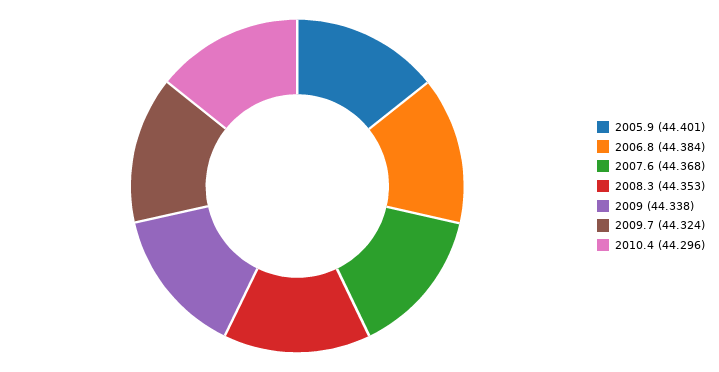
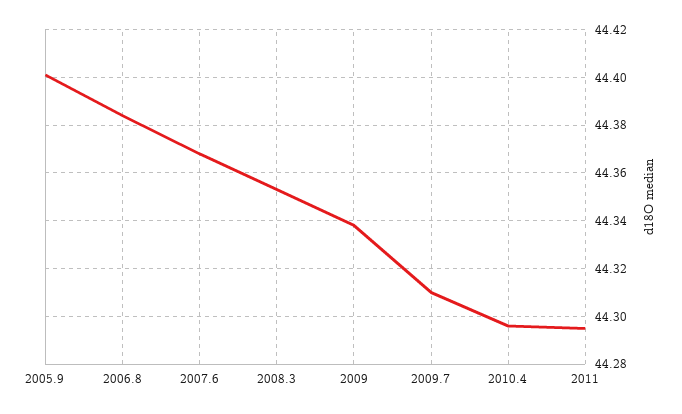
2009.7: 44.324 -> 44.31
2011: none -> 44.295

